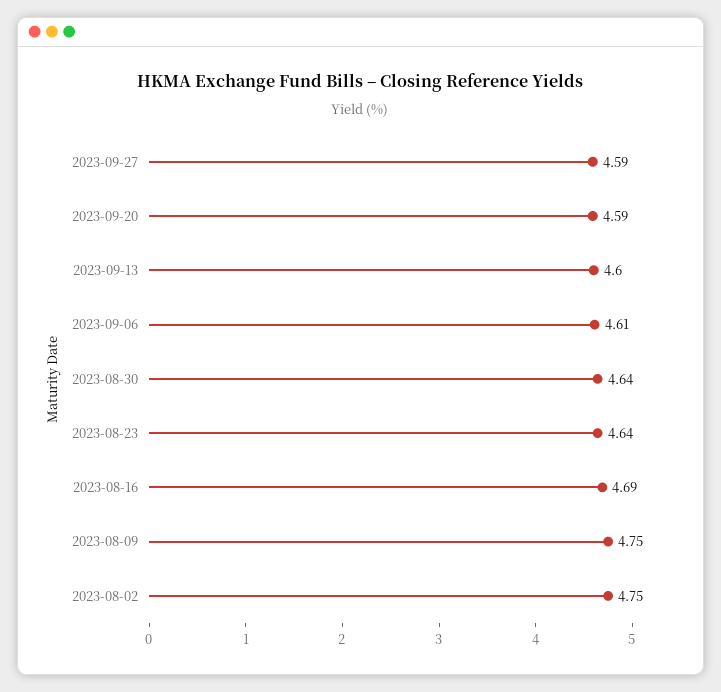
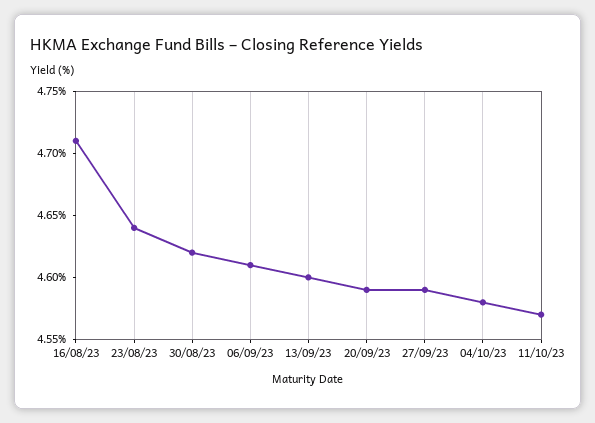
2023-08-30: 4.64 -> 4.62
2023-08-16: 4.69 -> 4.71
2023-08-09: 4.75 -> none
2023-08-02: 4.75 -> none
04/10/23: none -> 4.58
11/10/23: none -> 4.57

